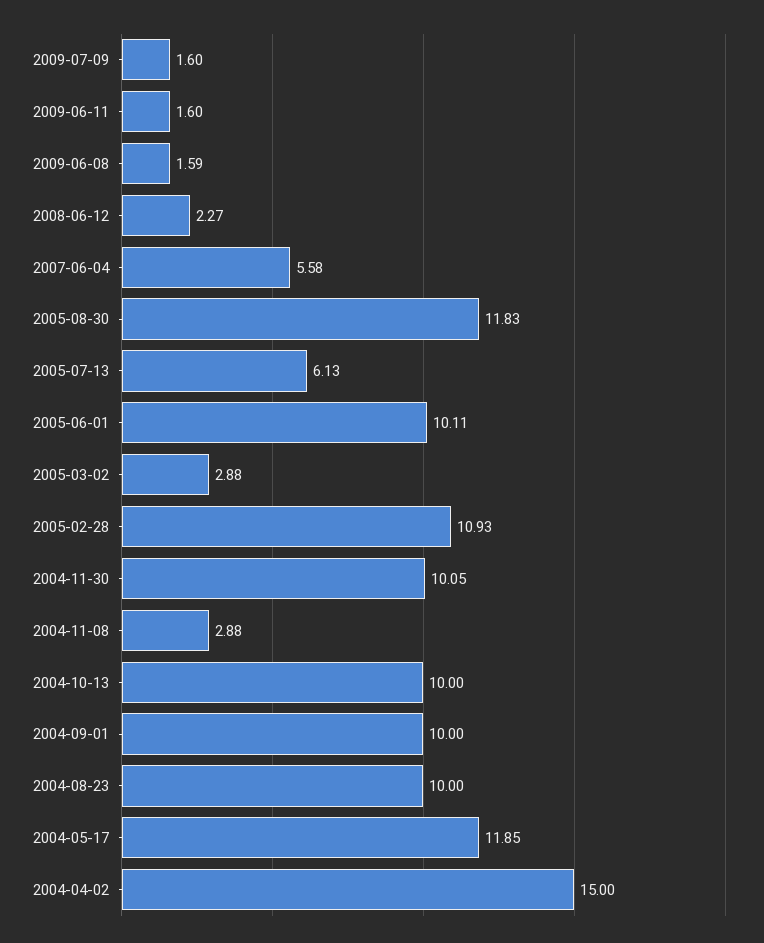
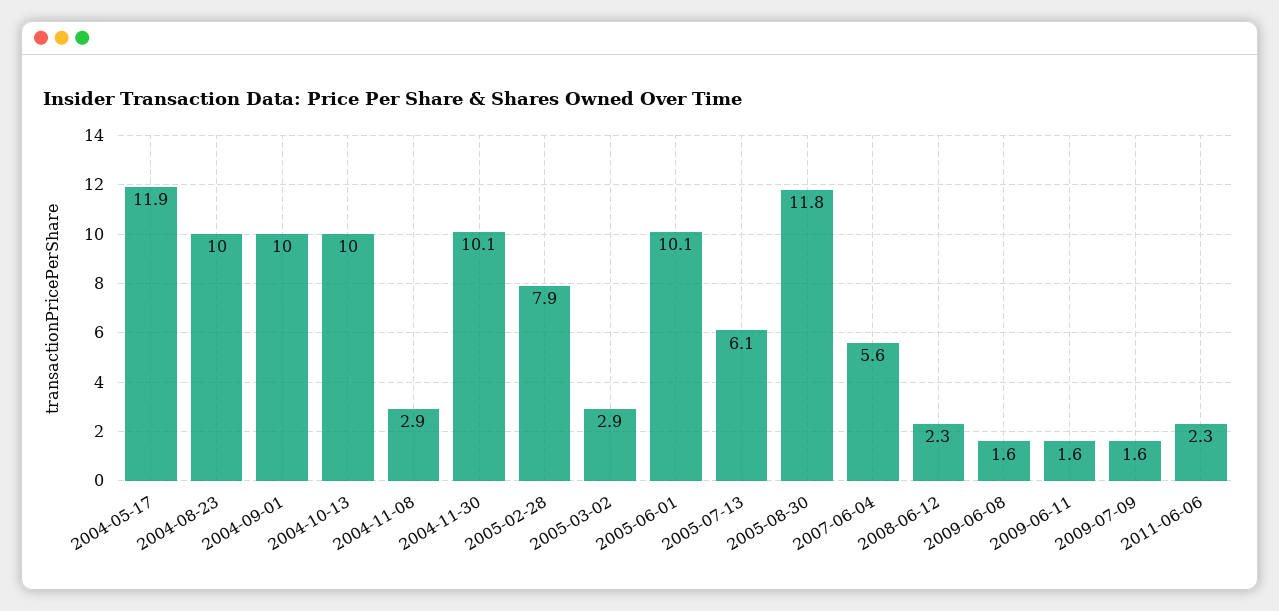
2005-02-28: 10.93 -> 7.9
2004-04-02: 15 -> none
2011-06-06: none -> 2.3

